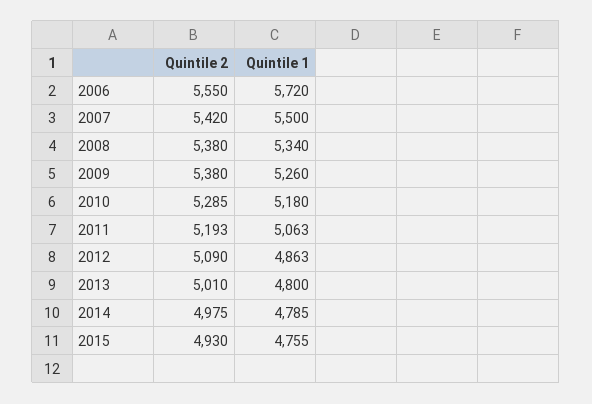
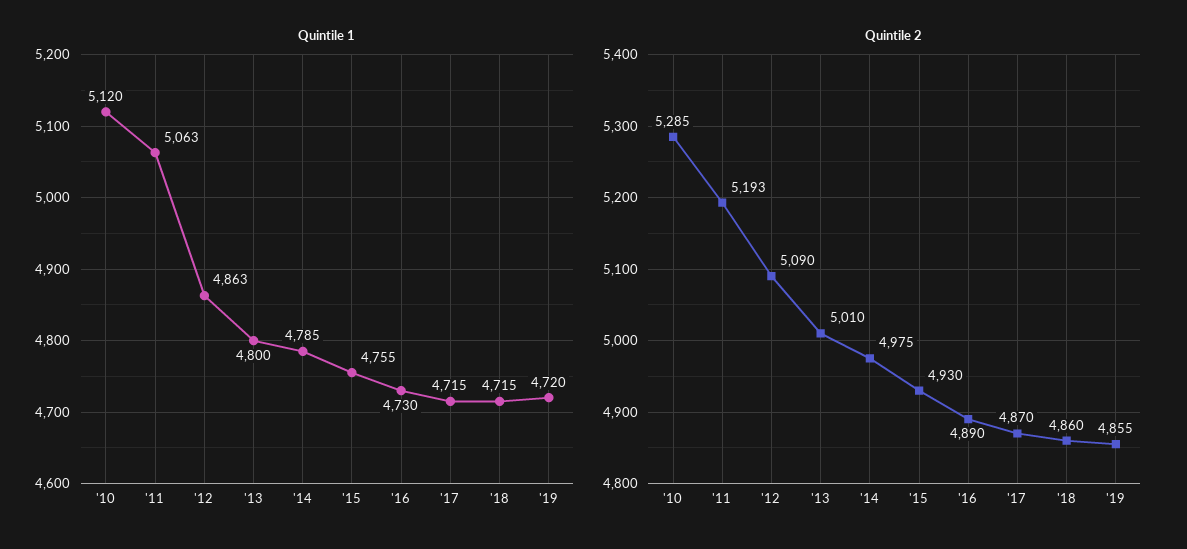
Quintile 2, 2006: 5550 -> none
Quintile 1, 2006: 5720 -> none
Quintile 2, 2007: 5420 -> none
Quintile 1, 2007: 5500 -> none
Quintile 2, 2008: 5380 -> none
Quintile 1, 2008: 5340 -> none
Quintile 2, 2009: 5380 -> none
Quintile 1, 2009: 5260 -> none
Quintile 1, 2010: 5180 -> 5120
Quintile 1, '16: none -> 4730
Quintile 1, '17: none -> 4715
Quintile 1, '18: none -> 4715
Quintile 1, '19: none -> 4720
Quintile 2, '16: none -> 4890
Quintile 2, '17: none -> 4870
Quintile 2, '18: none -> 4860
Quintile 2, '19: none -> 4855

